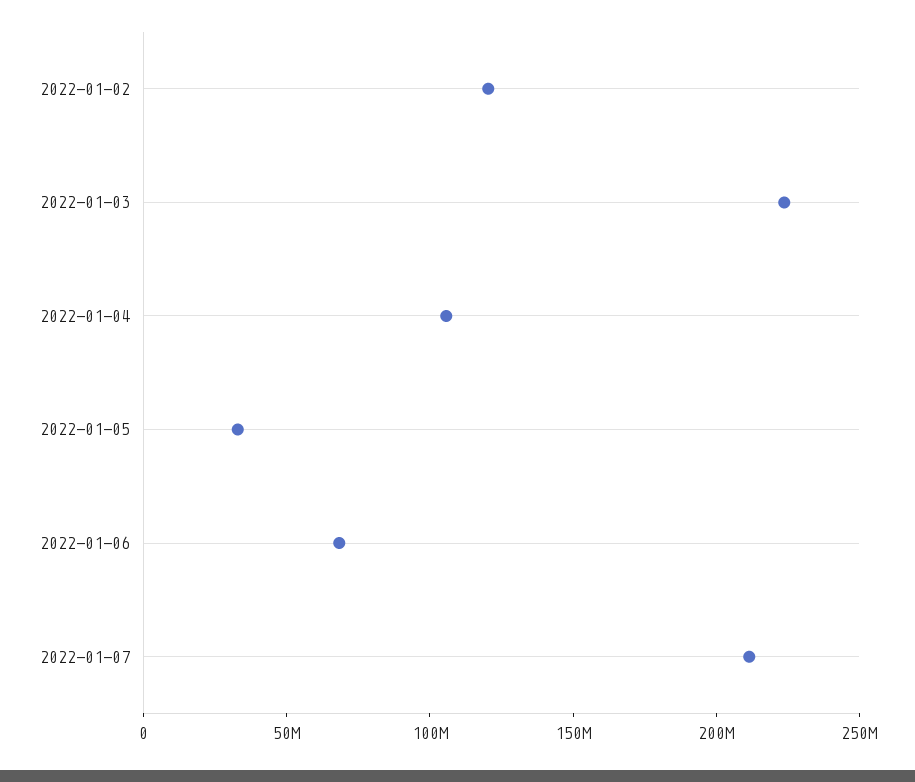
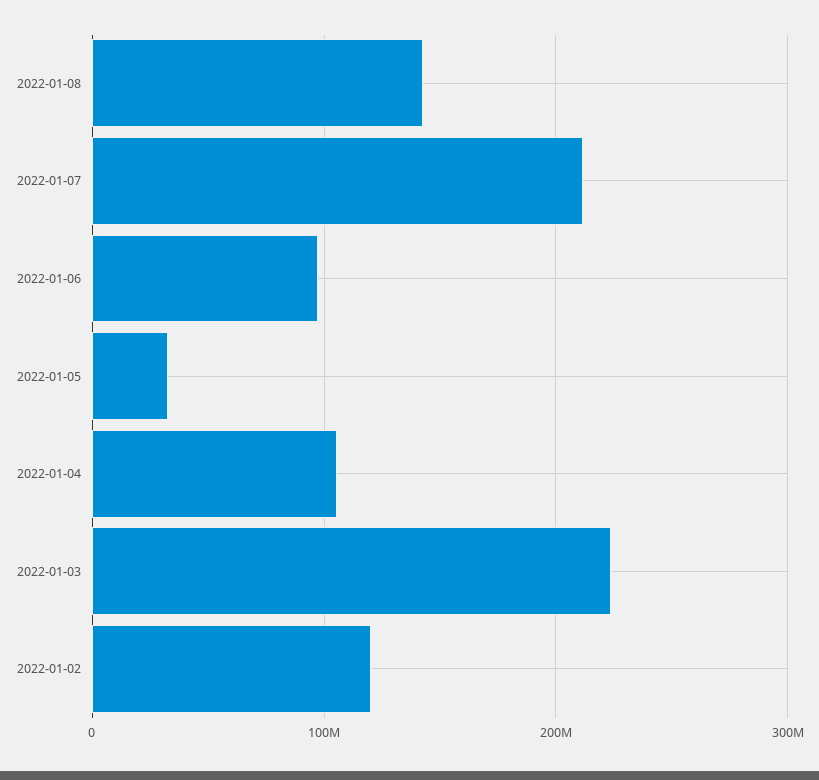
2022-01-06: 70000000 -> 100000000
2022-01-08: none -> 140000000

